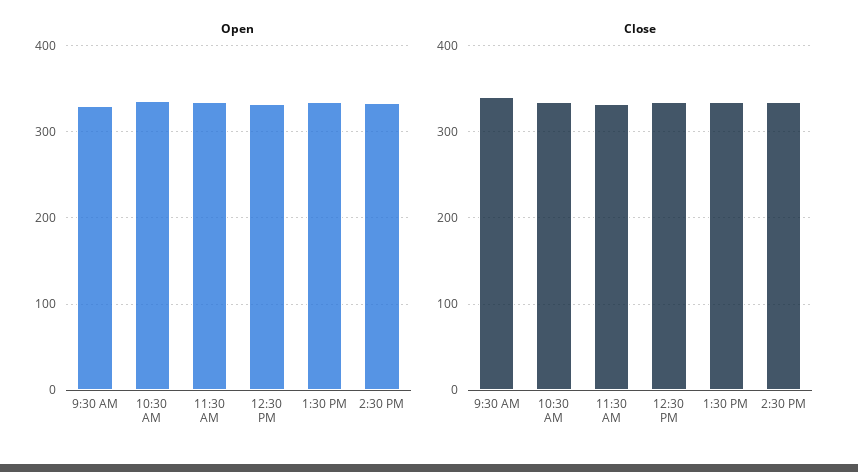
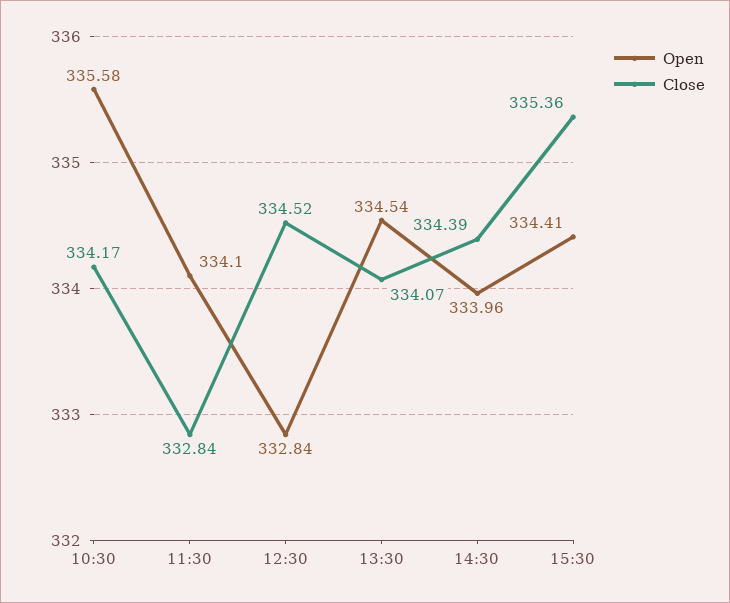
Open, 9:30 AM: 330 -> none
Close, 9:30 AM: 340 -> none
Open, 15:30: none -> 334.41
Close, 15:30: none -> 335.36

